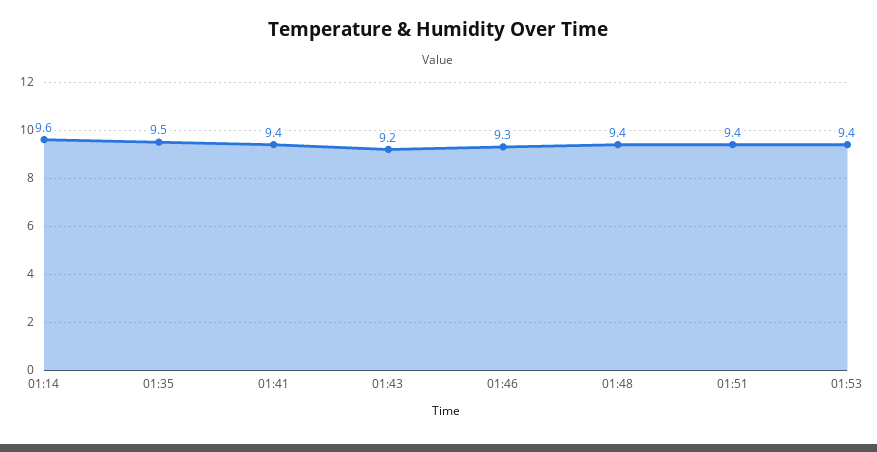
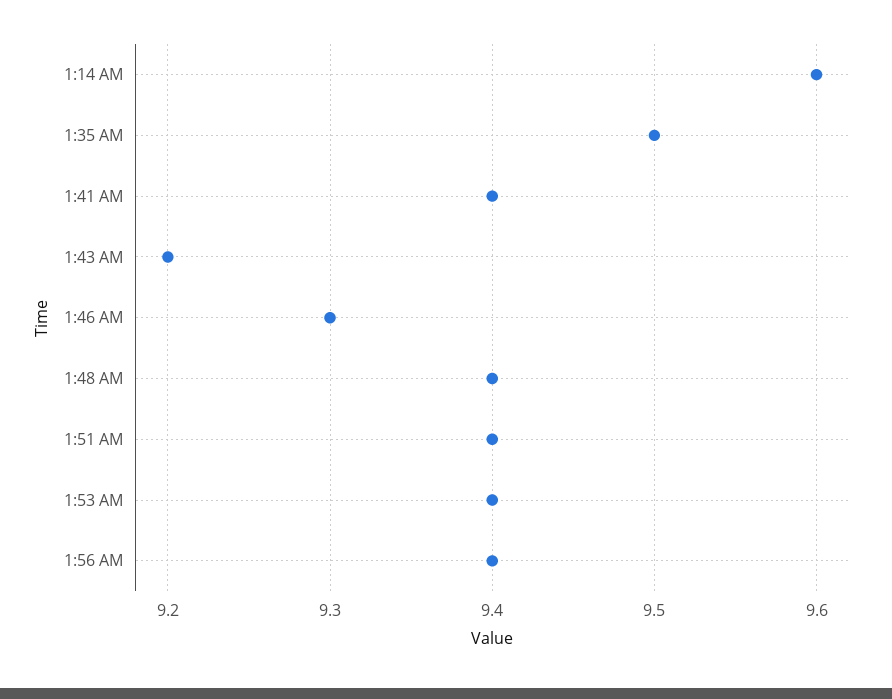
1:56 AM: none -> 9.4

